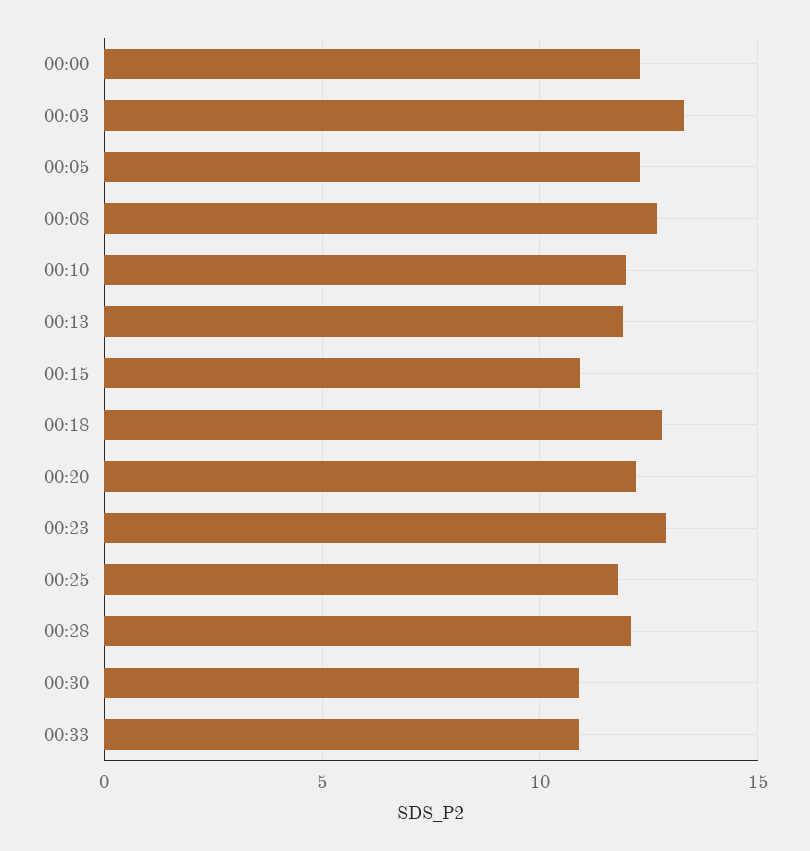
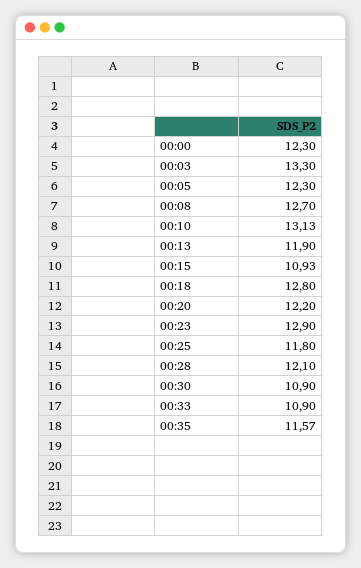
00:10: 12 -> 13.13
00:35: none -> 11.57

